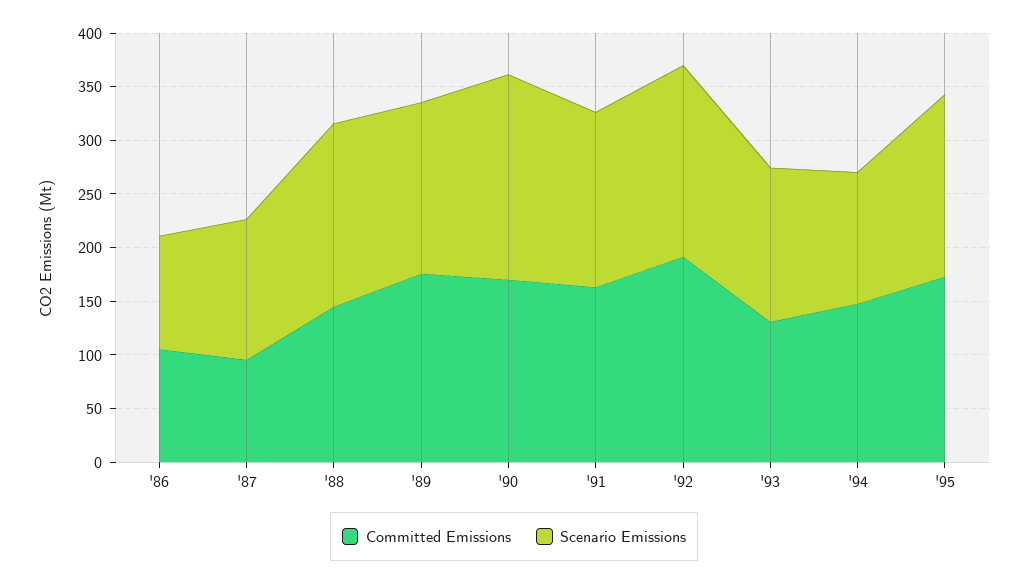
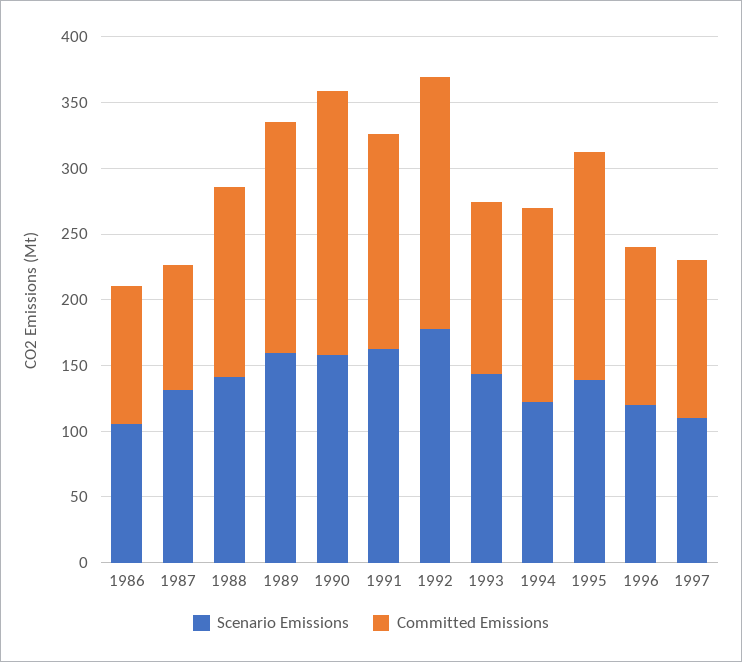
Scenario Emissions, '88: 170 -> 140
Committed Emissions, '90: 170 -> 200
Scenario Emissions, '90: 190 -> 160
Scenario Emissions, '95: 170 -> 140
Scenario Emissions, 1996: none -> 120
Committed Emissions, 1996: none -> 120
Scenario Emissions, 1997: none -> 110
Committed Emissions, 1997: none -> 120

